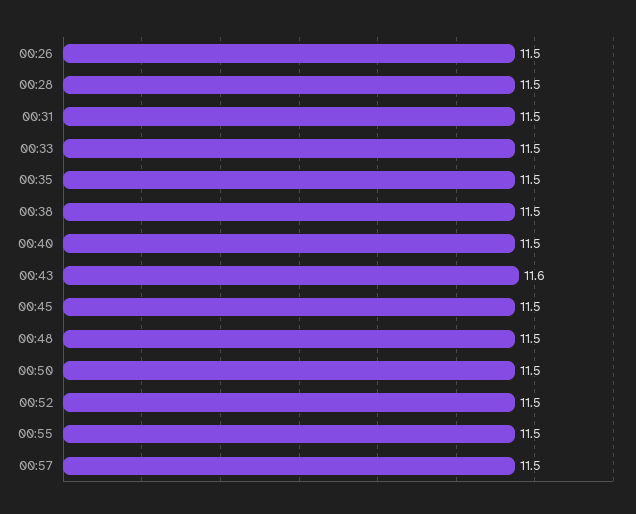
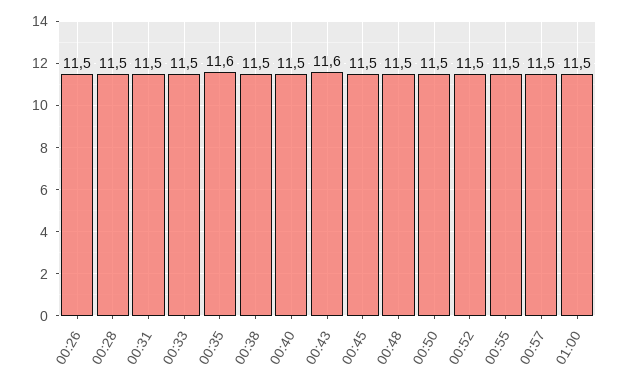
00:35: 11.5 -> 11.6
01:00: none -> 11.5

